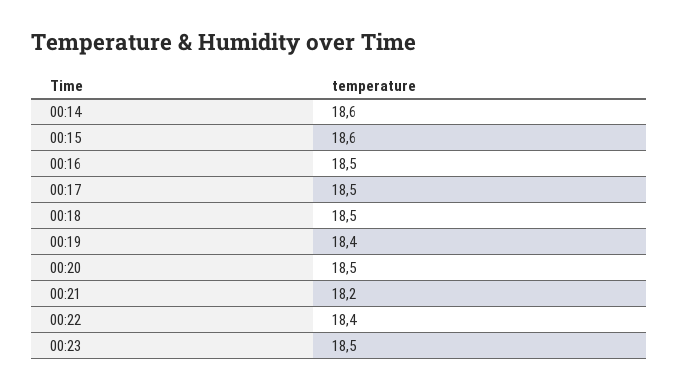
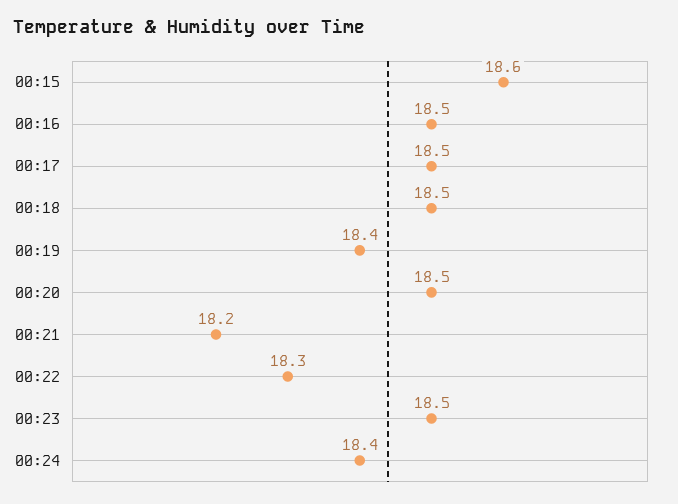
00:14: 18.6 -> none
00:22: 18.4 -> 18.3
00:24: none -> 18.4

